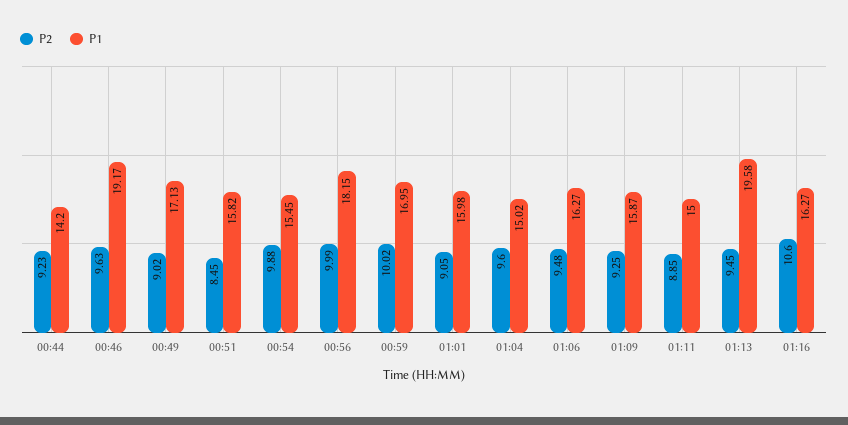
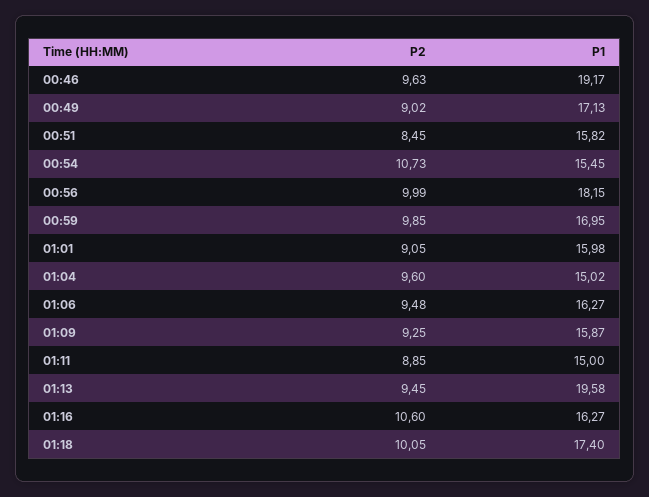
P2, 00:44: 9.23 -> none
P1, 00:44: 14.2 -> none
P2, 00:54: 9.88 -> 10.73
P2, 00:59: 10.02 -> 9.85
P2, 01:18: none -> 10.05
P1, 01:18: none -> 17.4

